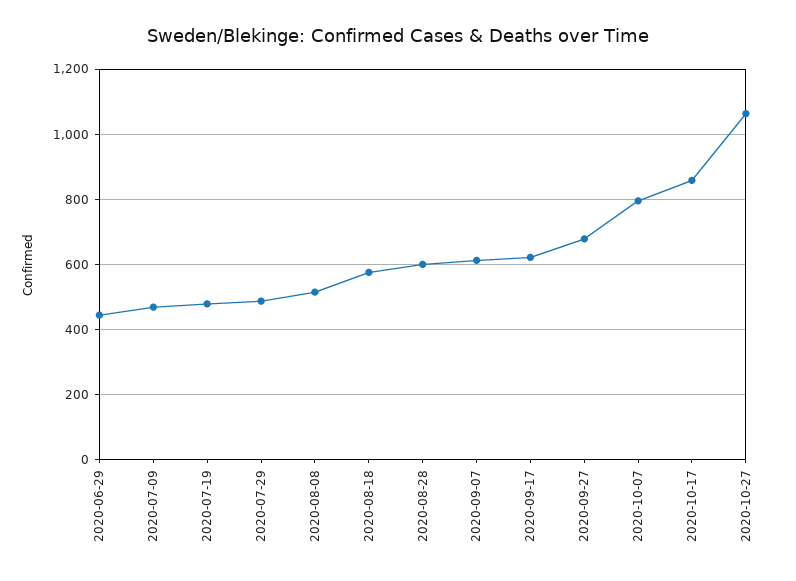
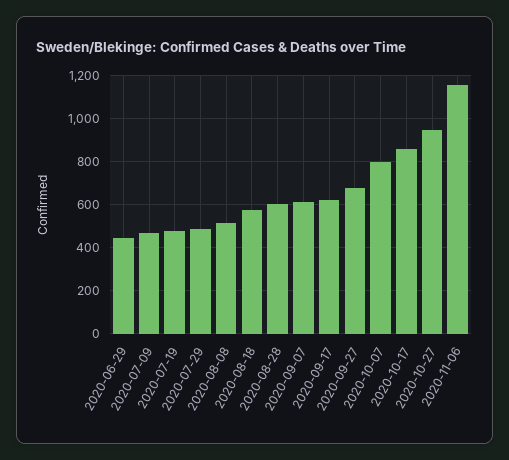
2020-10-27: 1060 -> 950
2020-11-06: none -> 1150

